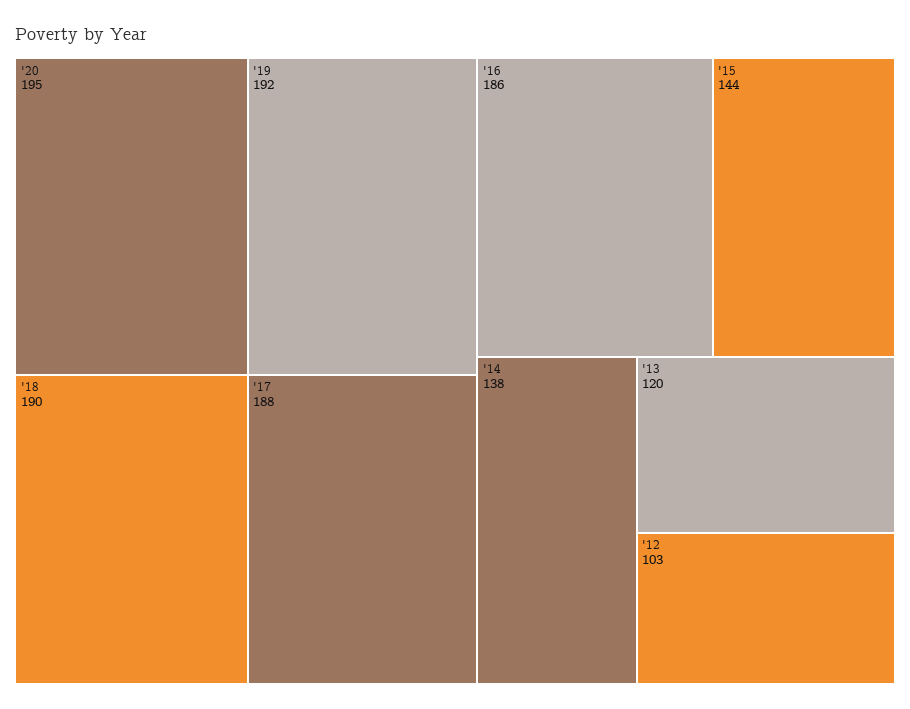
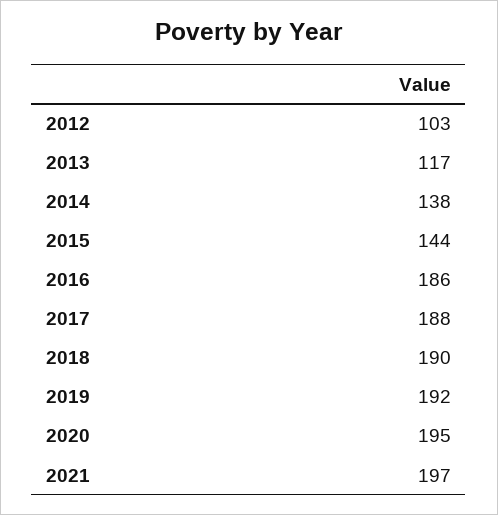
'13: 120 -> 117
2021: none -> 197

